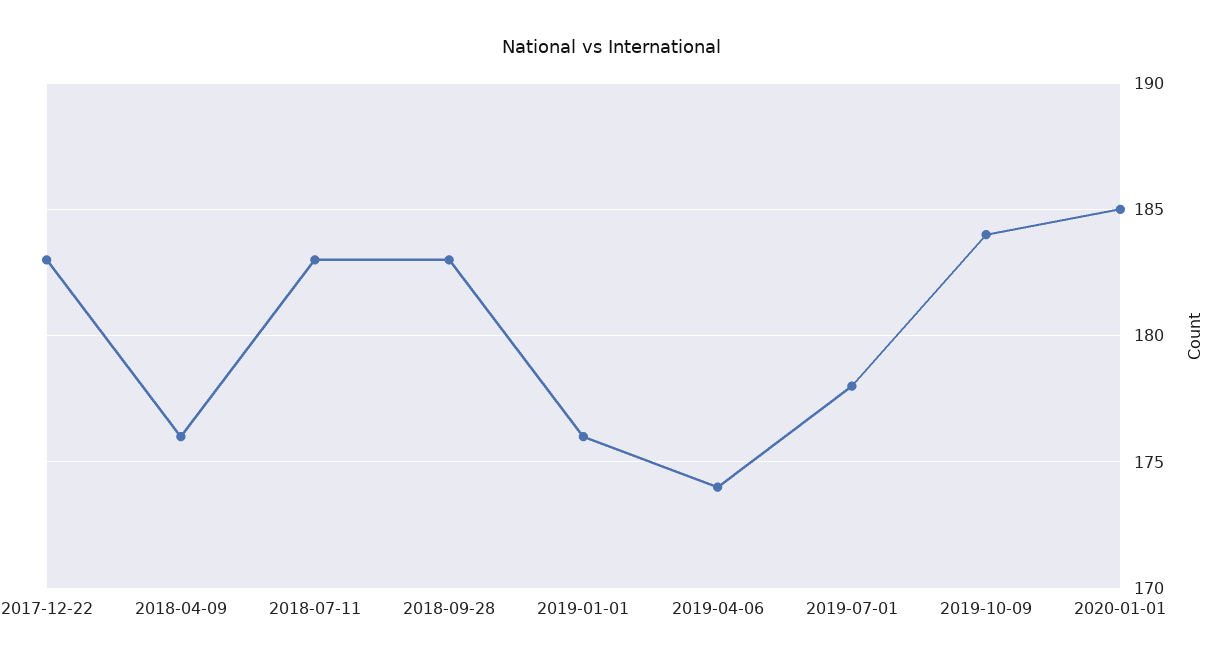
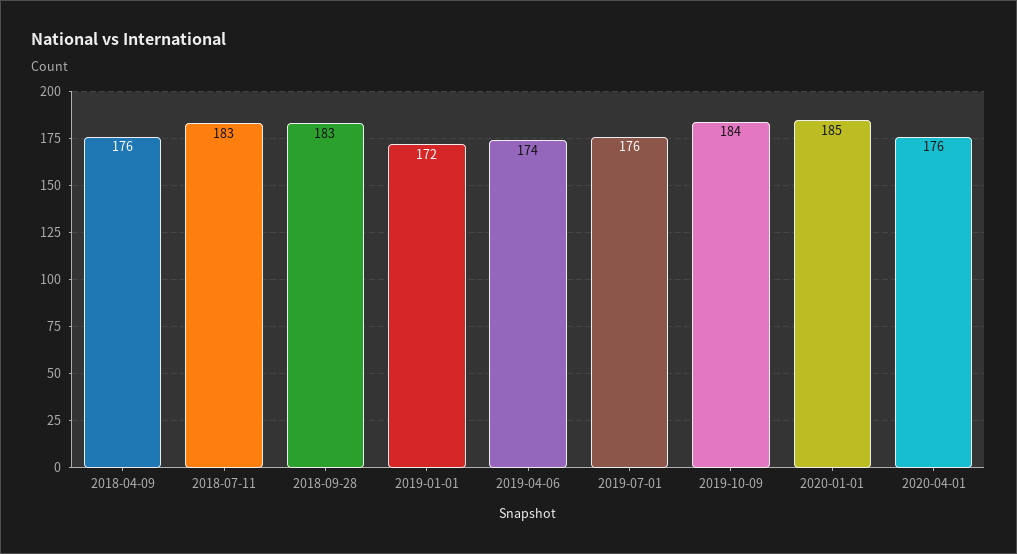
2017-12-22: 183 -> none
2019-01-01: 176 -> 172
2019-07-01: 178 -> 176
2020-04-01: none -> 176

